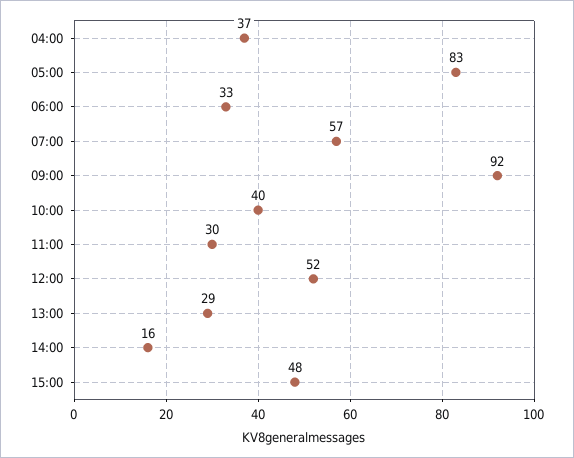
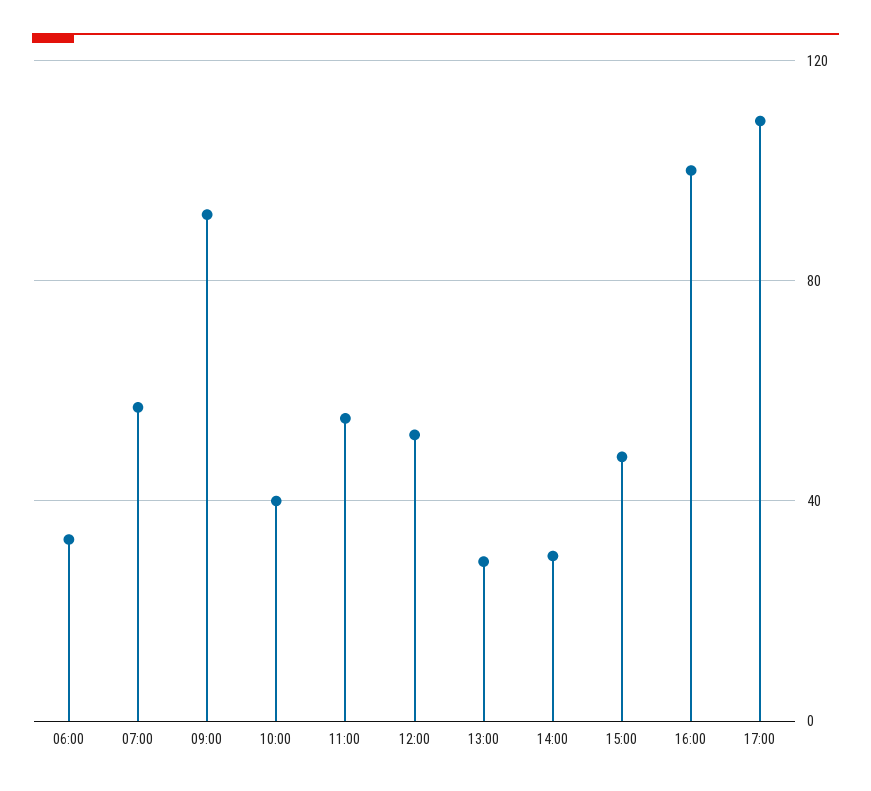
04:00: 37 -> none
05:00: 83 -> none
11:00: 30 -> 55
14:00: 16 -> 30
16:00: none -> 100
17:00: none -> 110

